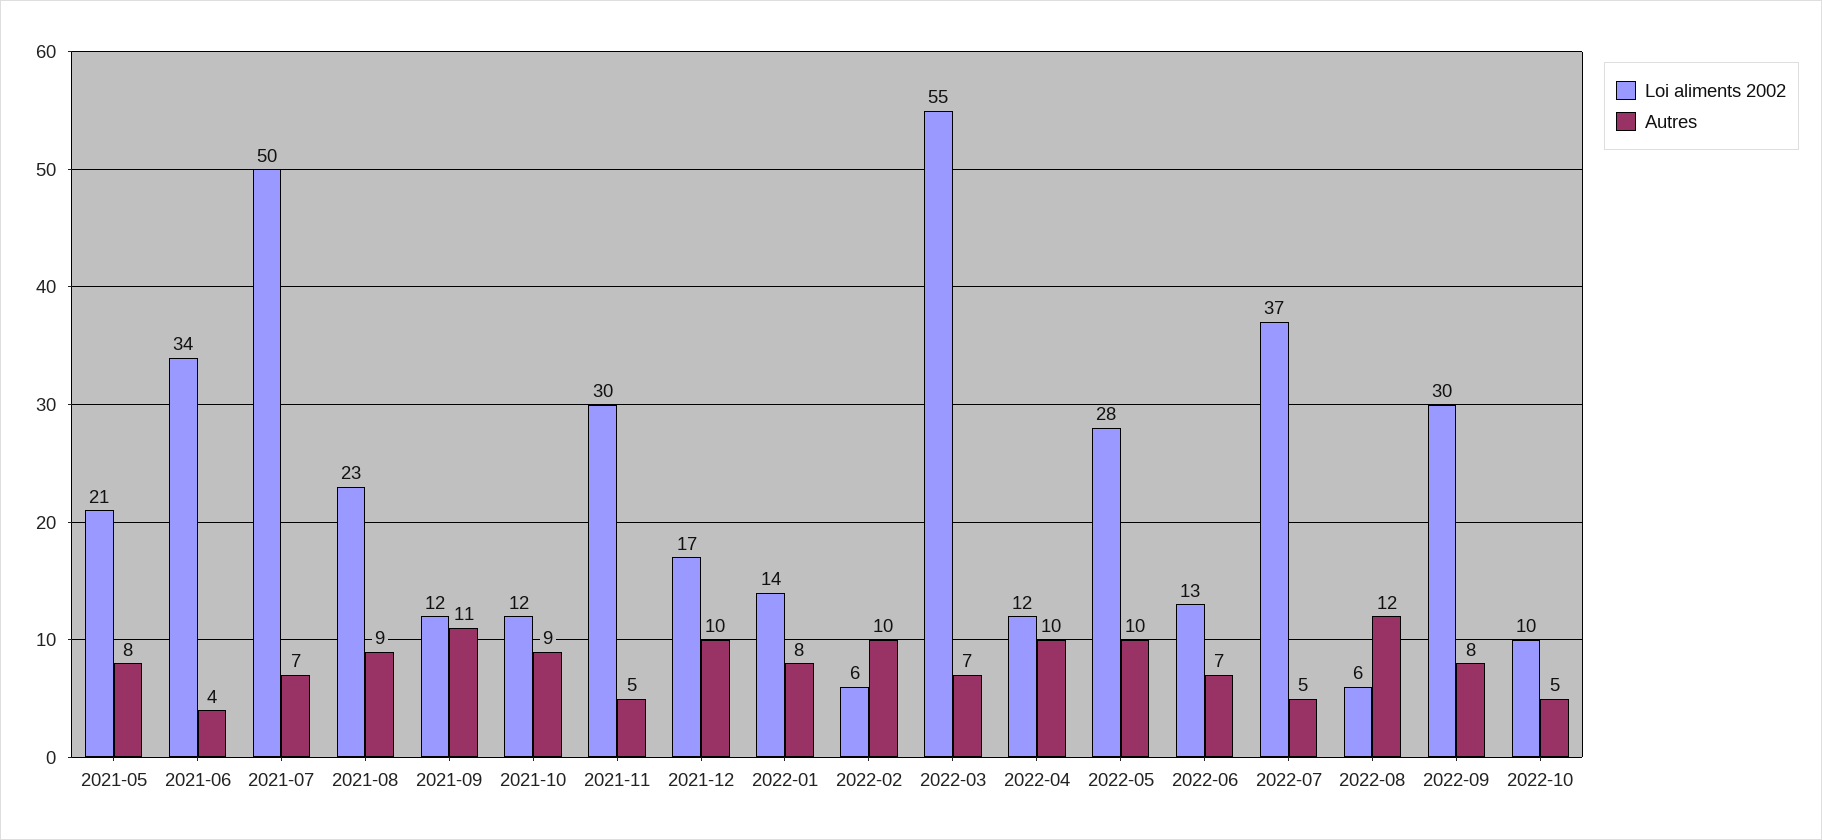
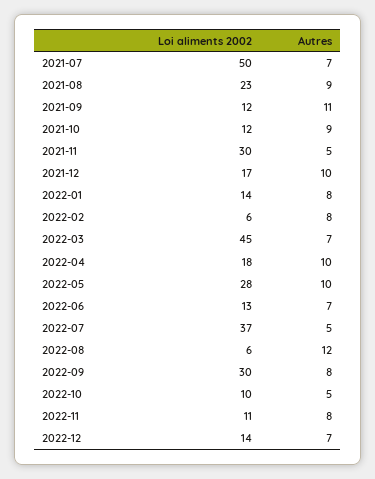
Loi aliments 2002, 2021-05: 21 -> none
Autres, 2021-05: 8 -> none
Loi aliments 2002, 2021-06: 34 -> none
Autres, 2021-06: 4 -> none
Autres, 2022-02: 10 -> 8
Loi aliments 2002, 2022-03: 55 -> 45
Loi aliments 2002, 2022-04: 12 -> 18
Loi aliments 2002, 2022-11: none -> 11
Autres, 2022-11: none -> 8
Loi aliments 2002, 2022-12: none -> 14
Autres, 2022-12: none -> 7

